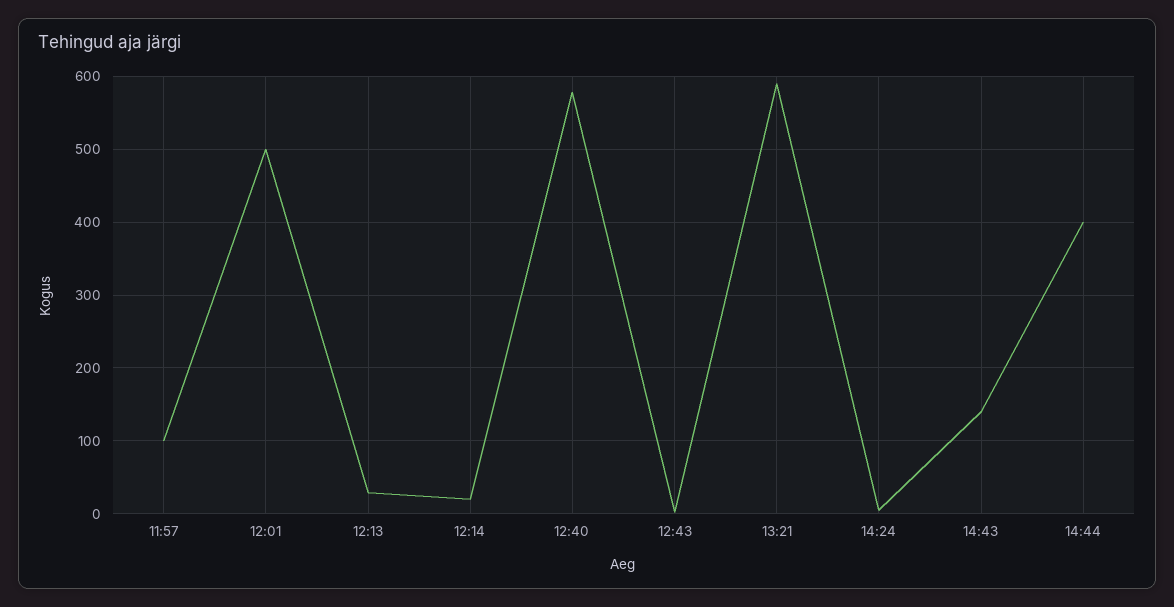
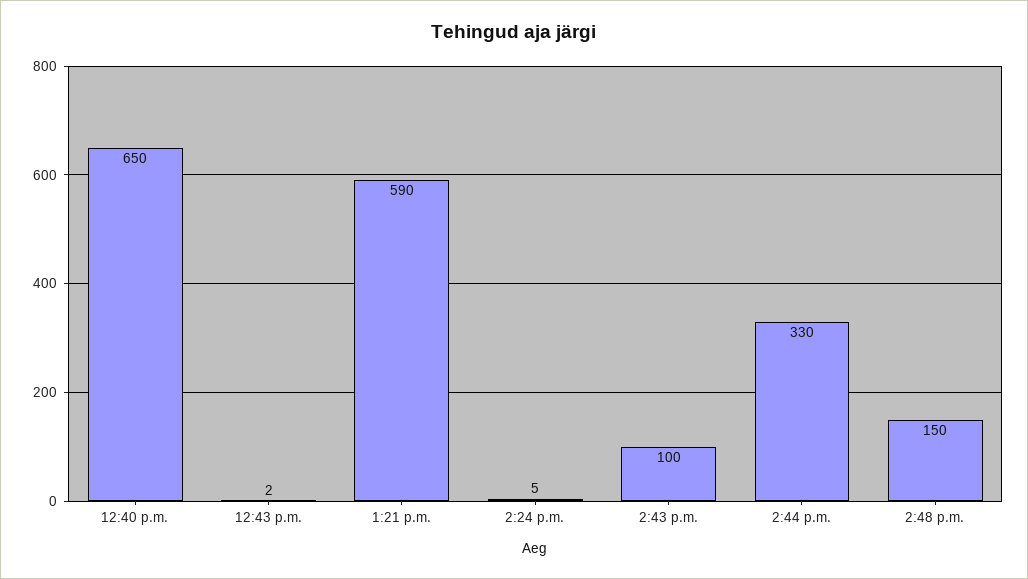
11:57: 100 -> none
12:01: 500 -> none
12:13: 30 -> none
12:14: 20 -> none
12:40: 580 -> 650
14:43: 140 -> 100
14:44: 400 -> 330
2:48 p.m.: none -> 150

